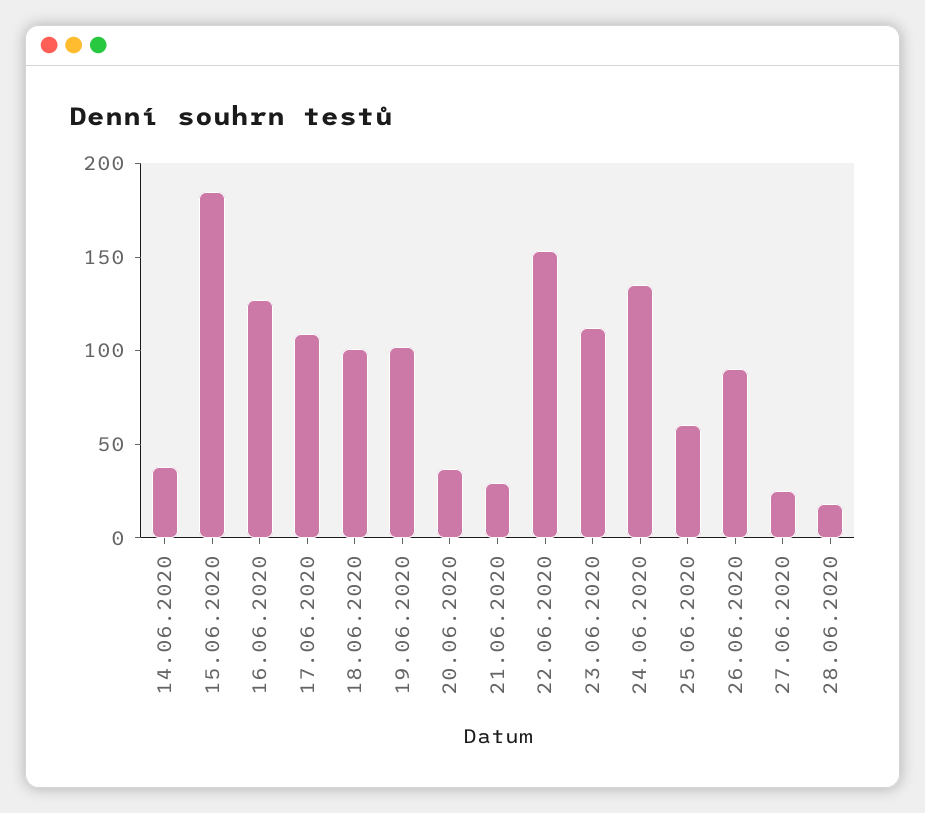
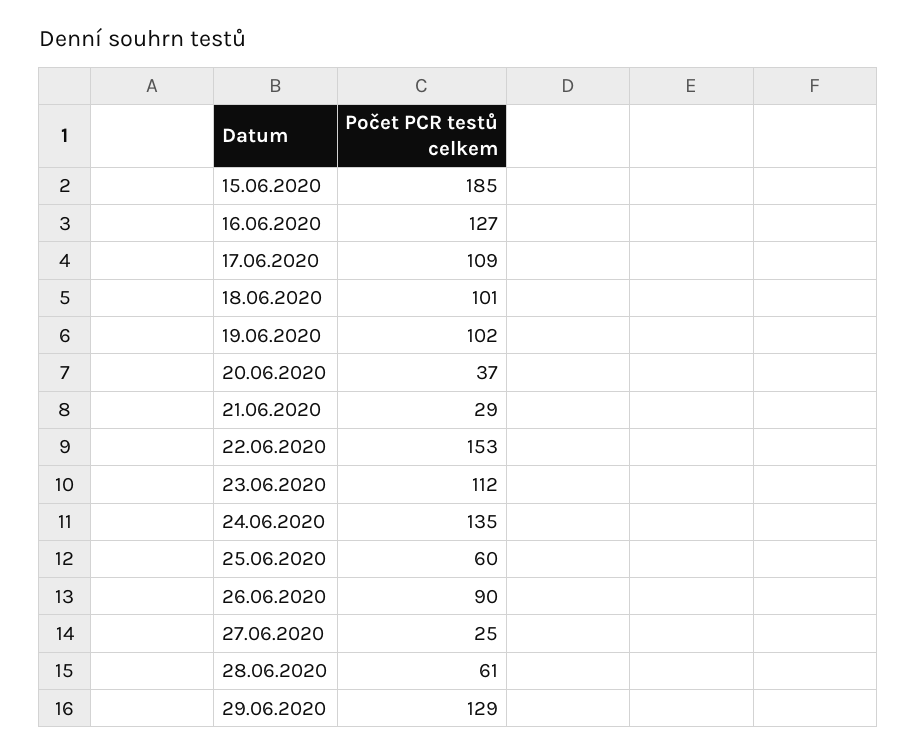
14.06.2020: 40 -> none
28.06.2020: 20 -> 61
29.06.2020: none -> 129

